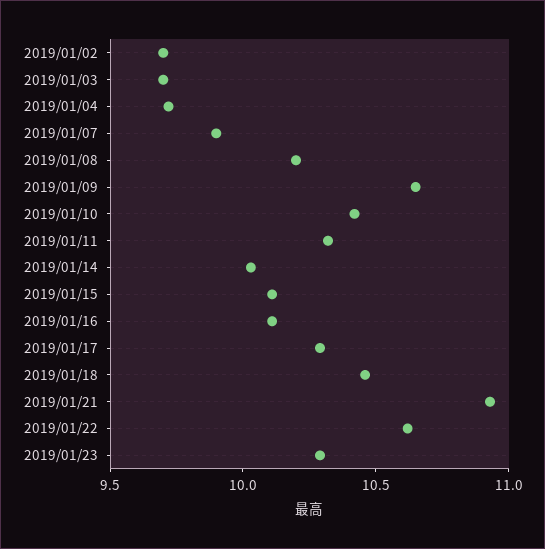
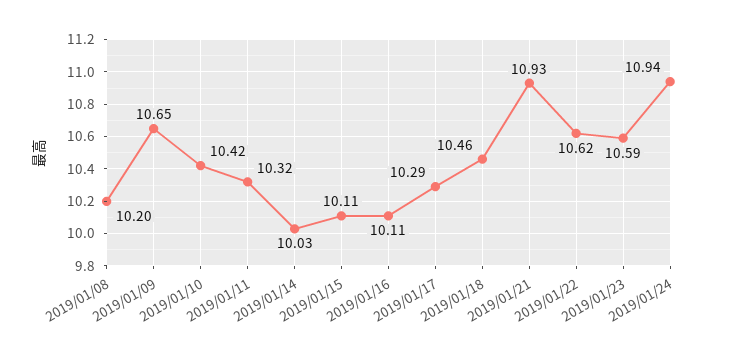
2019/01/02: 9.7 -> none
2019/01/03: 9.7 -> none
2019/01/04: 9.7 -> none
2019/01/07: 9.9 -> none
2019/01/23: 10.3 -> 10.59
2019/01/24: none -> 10.94

